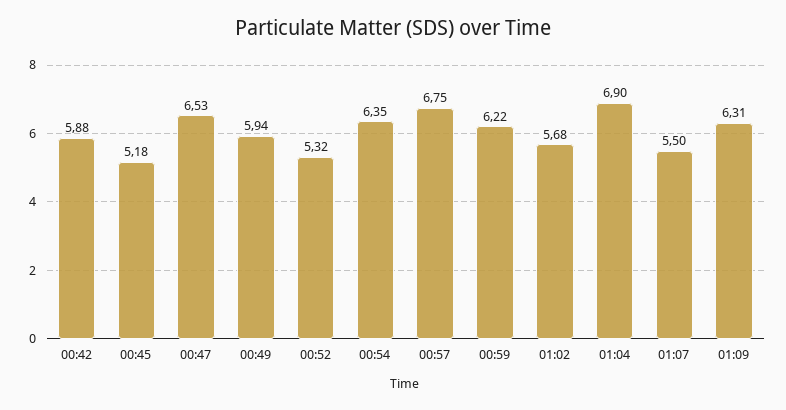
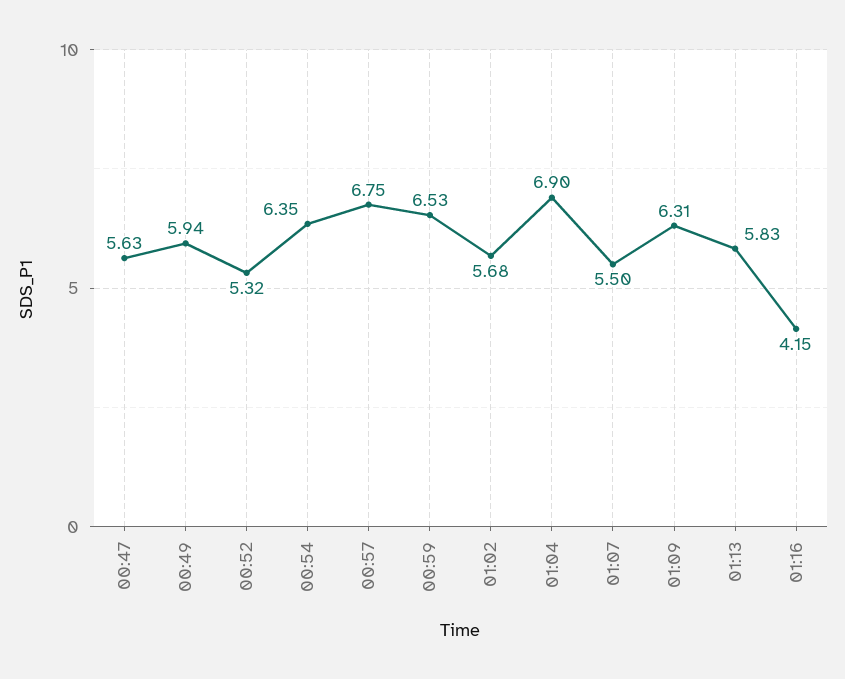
00:42: 5.88 -> none
00:45: 5.18 -> none
00:47: 6.53 -> 5.63
00:59: 6.22 -> 6.53
01:13: none -> 5.83
01:16: none -> 4.15

